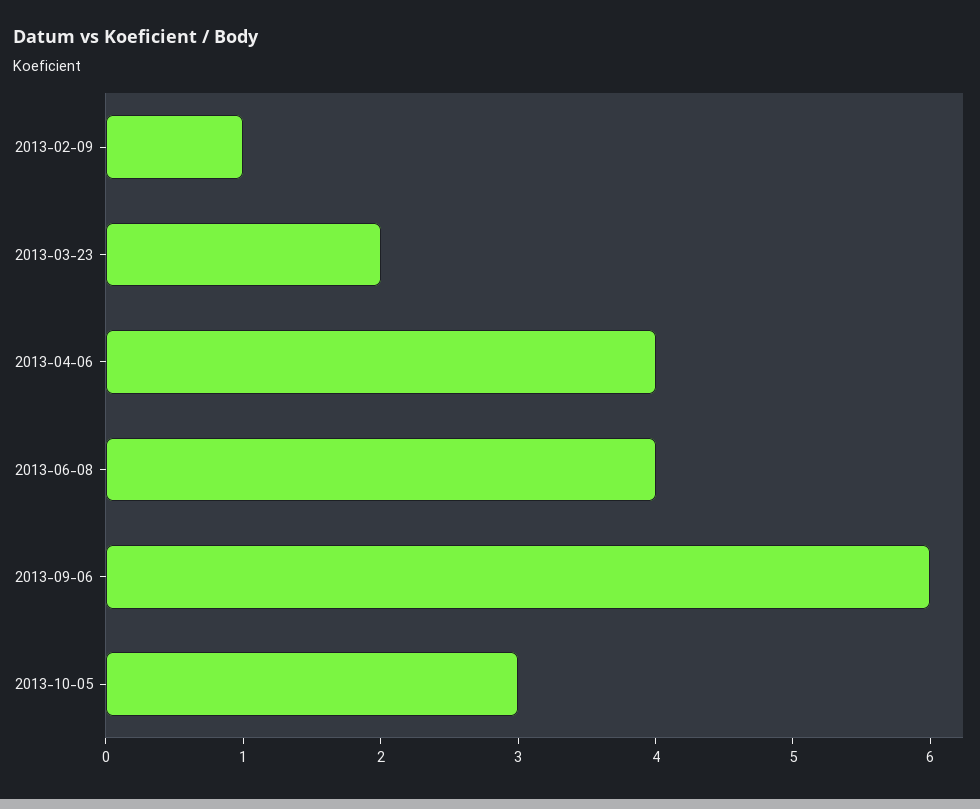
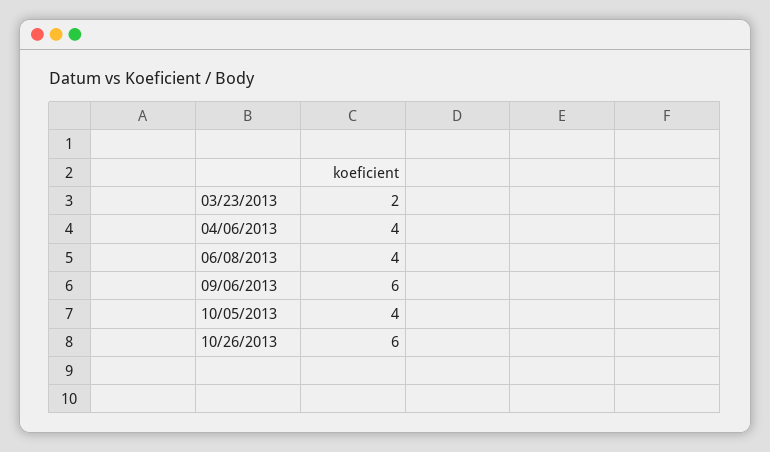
2013-02-09: 1 -> none
2013-10-05: 3 -> 4
10/26/2013: none -> 6

